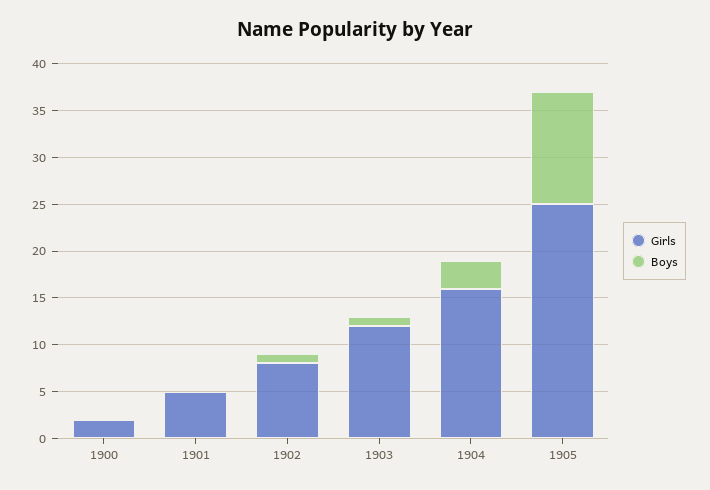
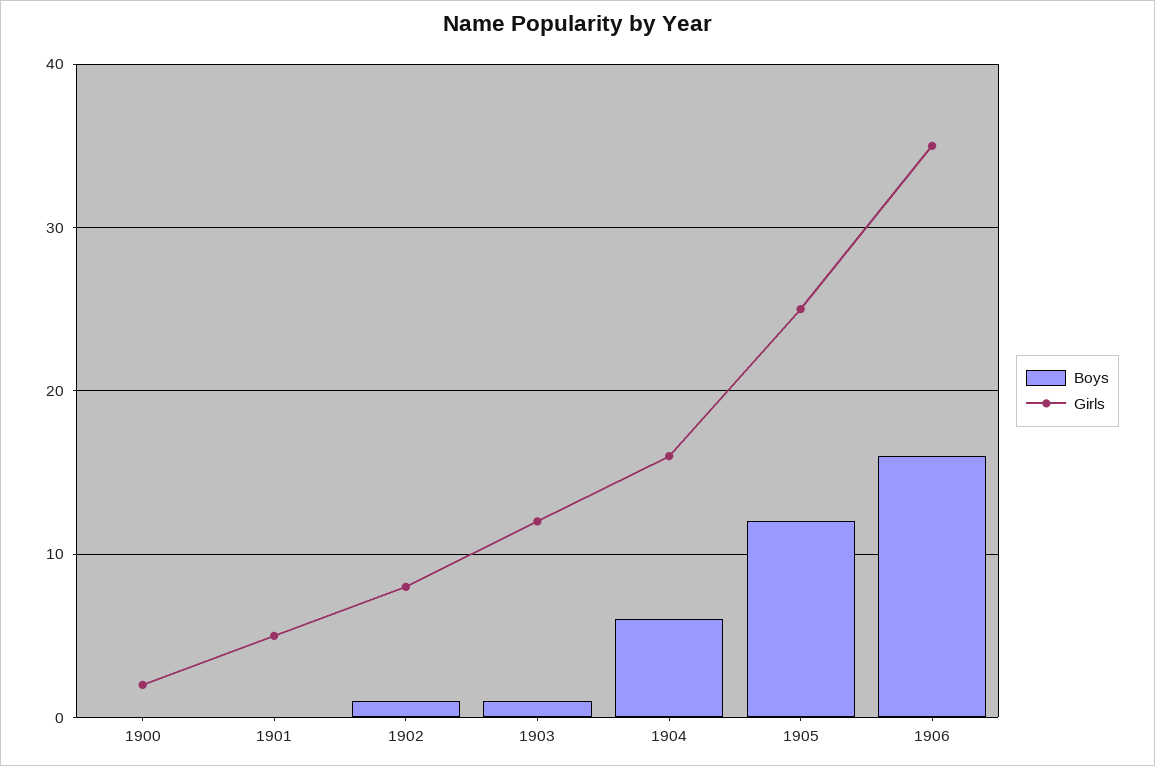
Boys, 1904: 3 -> 6
Boys, 1906: none -> 16
Girls, 1906: none -> 35

